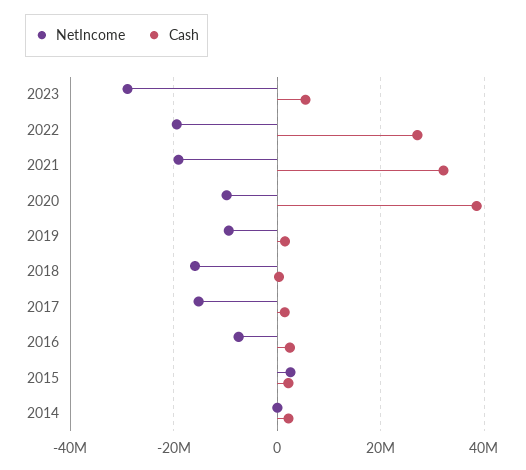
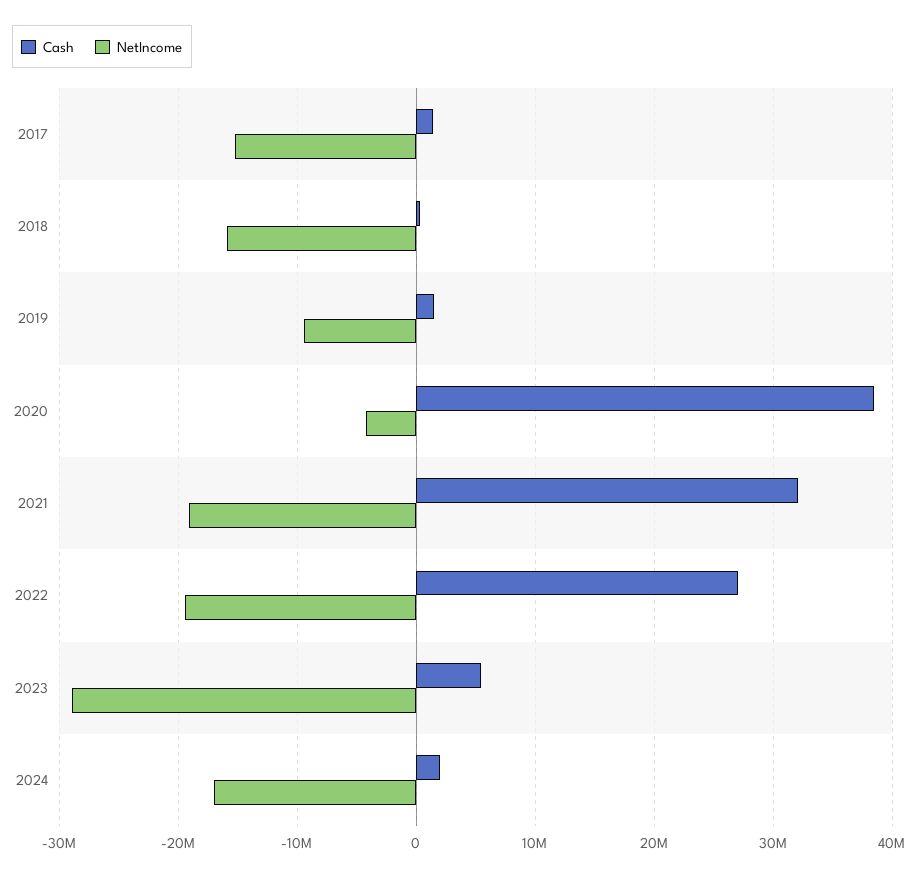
NetIncome, 2020: -10000000 -> -4000000
NetIncome, 2016: -8000000 -> none
Cash, 2016: 2000000 -> none
NetIncome, 2015: 2000000 -> none
Cash, 2015: 2000000 -> none
NetIncome, 2014: 0 -> none
Cash, 2014: 2000000 -> none
Cash, 2024: none -> 2000000
NetIncome, 2024: none -> -17000000

